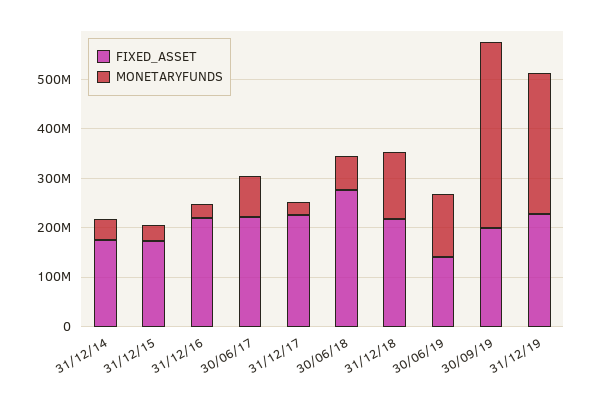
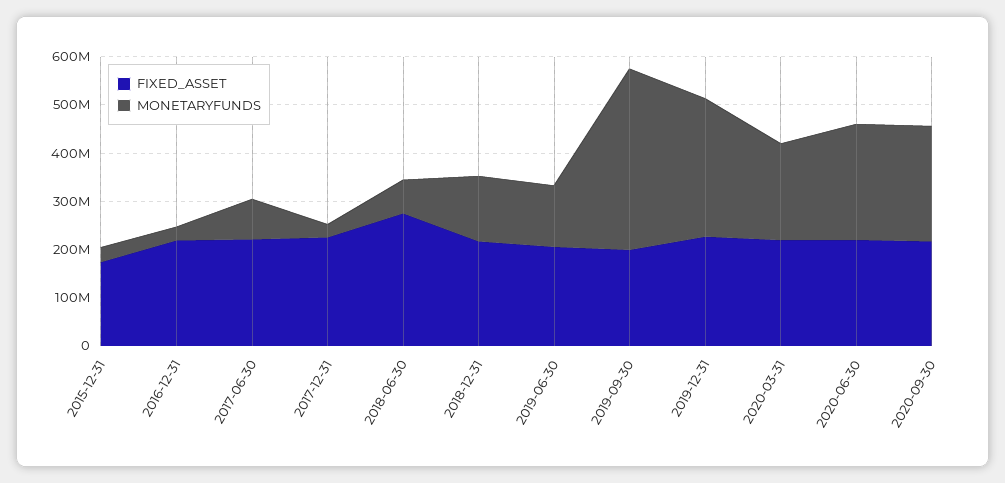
FIXED_ASSET, 31/12/14: 180000000 -> none
MONETARYFUNDS, 31/12/14: 40000000 -> none
FIXED_ASSET, 30/06/19: 140000000 -> 200000000
FIXED_ASSET, 2020-03-31: none -> 220000000
MONETARYFUNDS, 2020-03-31: none -> 200000000
FIXED_ASSET, 2020-06-30: none -> 220000000
MONETARYFUNDS, 2020-06-30: none -> 240000000
FIXED_ASSET, 2020-09-30: none -> 220000000
MONETARYFUNDS, 2020-09-30: none -> 240000000

